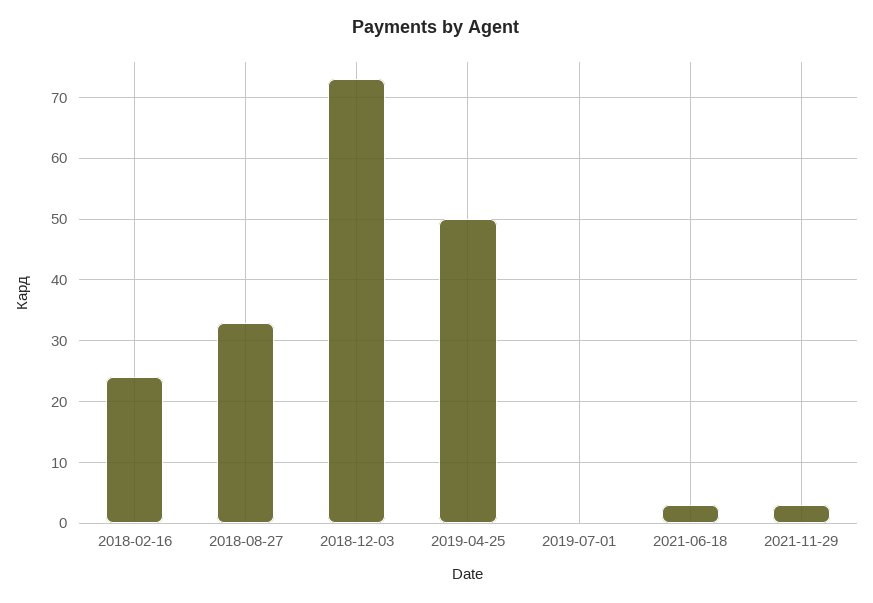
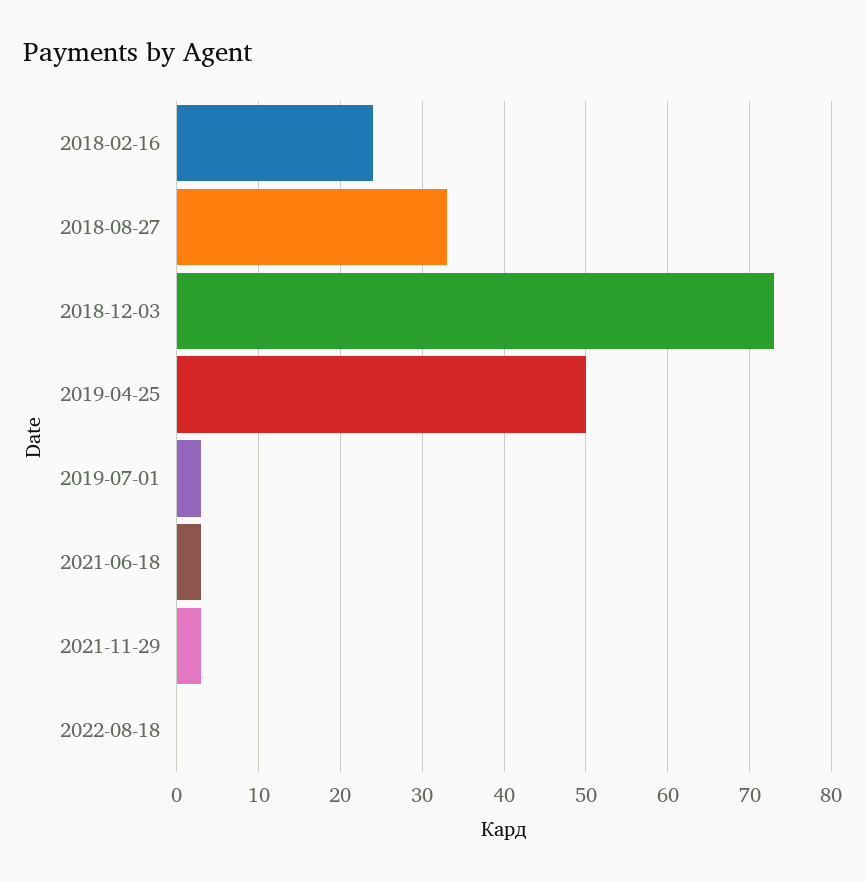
2019-07-01: 0 -> 3
2022-08-18: none -> 0

